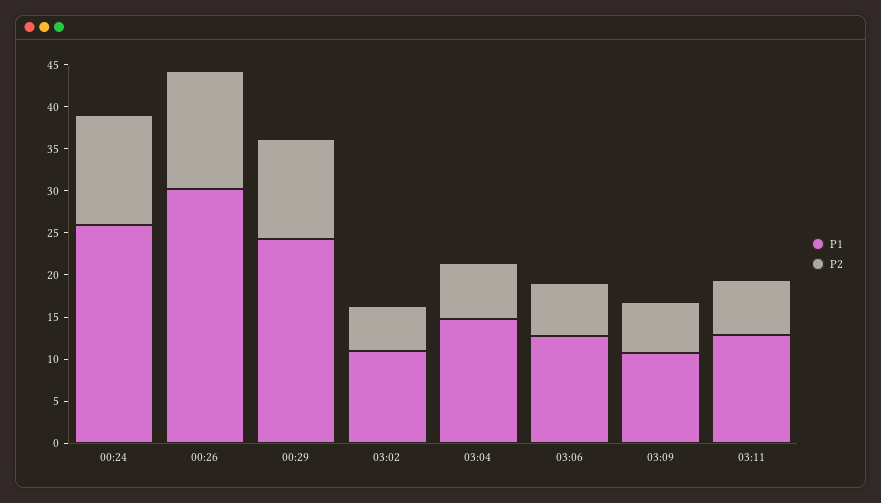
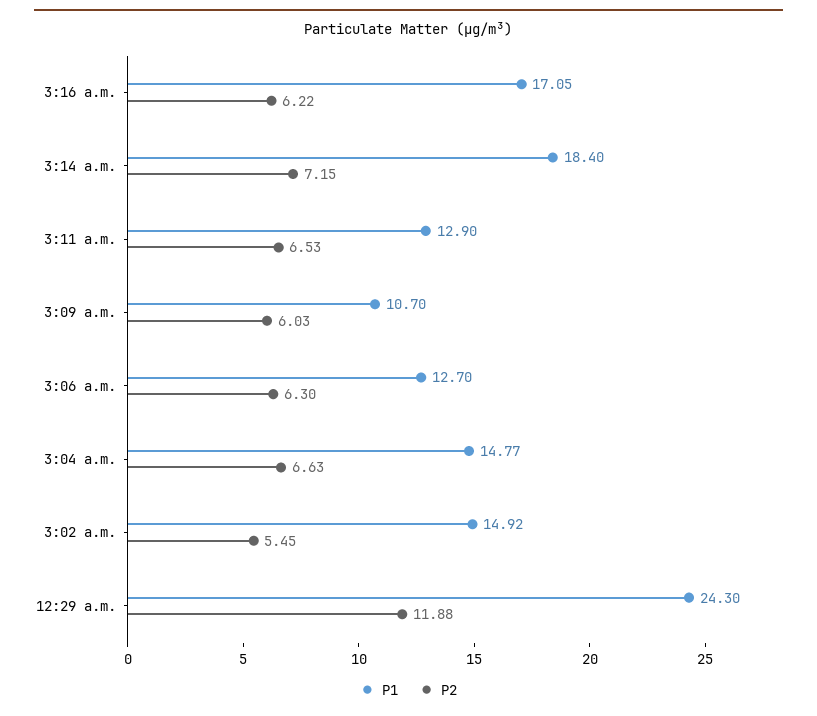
P1, 00:24: 26 -> none
P2, 00:24: 13 -> none
P1, 00:26: 30 -> none
P2, 00:26: 14 -> none
P1, 03:02: 11 -> 14.92
P1, 3:16 a.m.: none -> 17.05
P2, 3:16 a.m.: none -> 6.22
P1, 3:14 a.m.: none -> 18.4
P2, 3:14 a.m.: none -> 7.15

